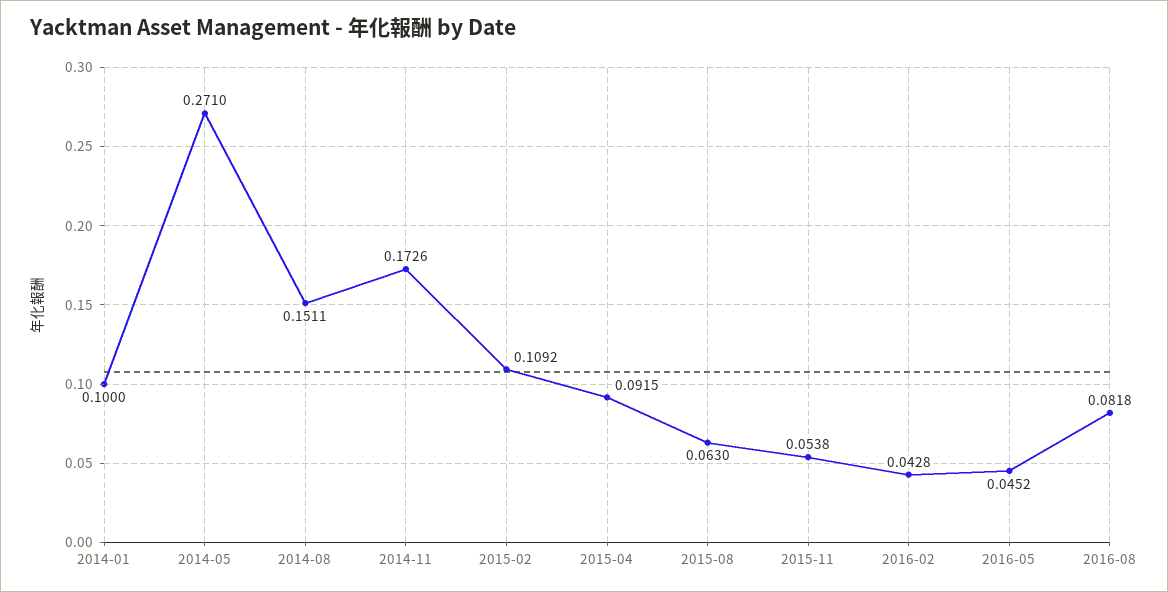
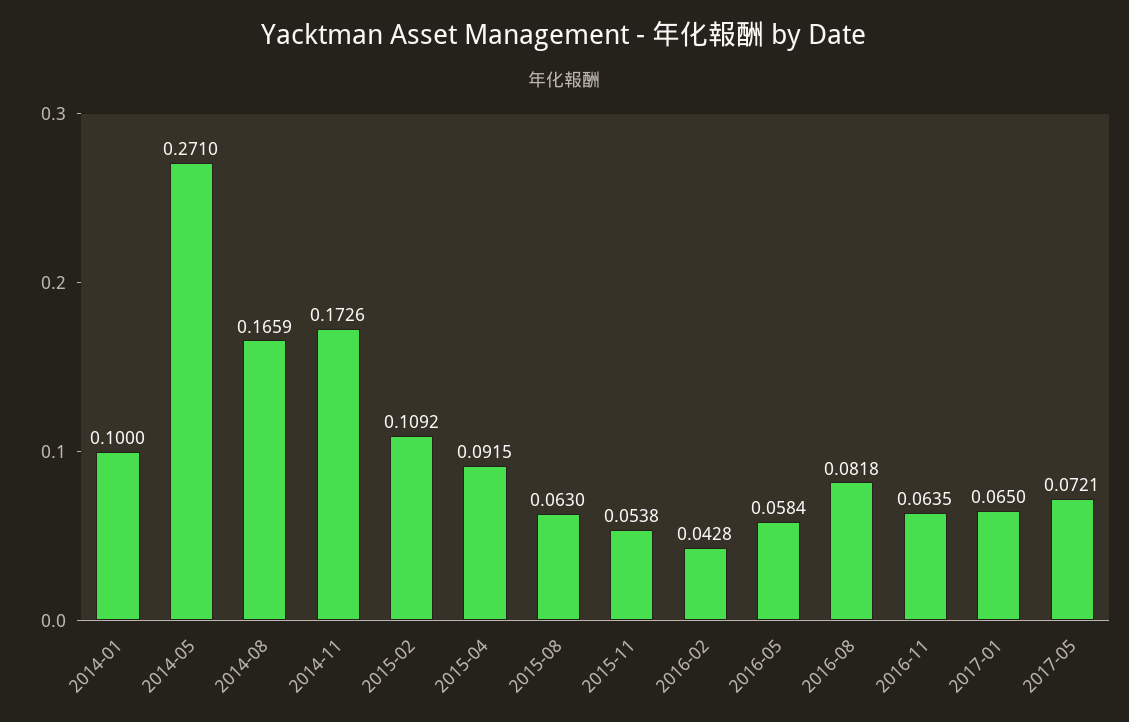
2014-08: 0.1511 -> 0.1659
2016-05: 0.0452 -> 0.0584
2016-11: none -> 0.0635
2017-01: none -> 0.065
2017-05: none -> 0.0721

